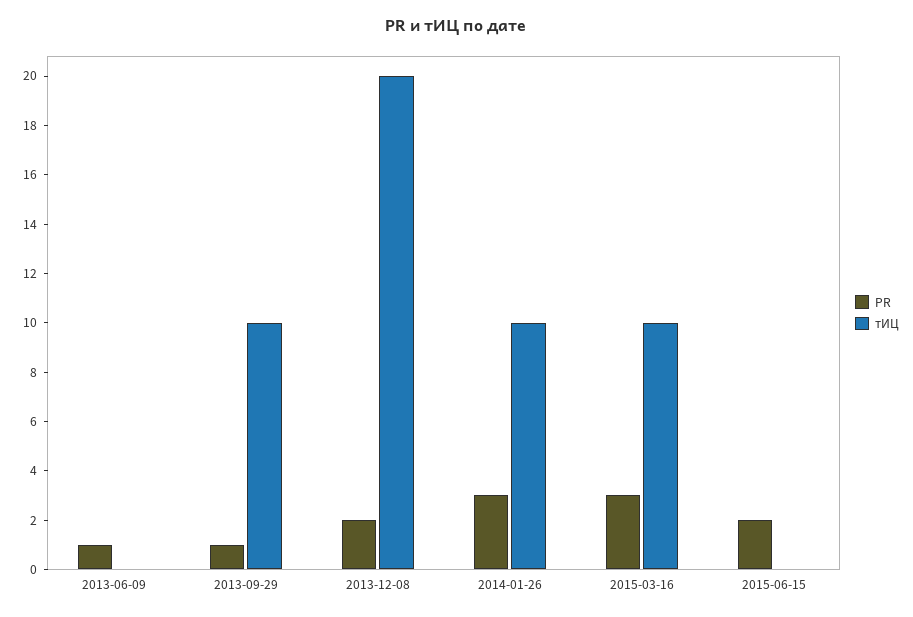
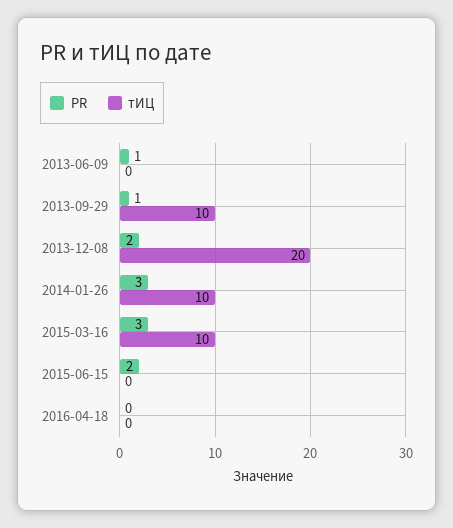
PR, 2016-04-18: none -> 0
тИЦ, 2016-04-18: none -> 0

